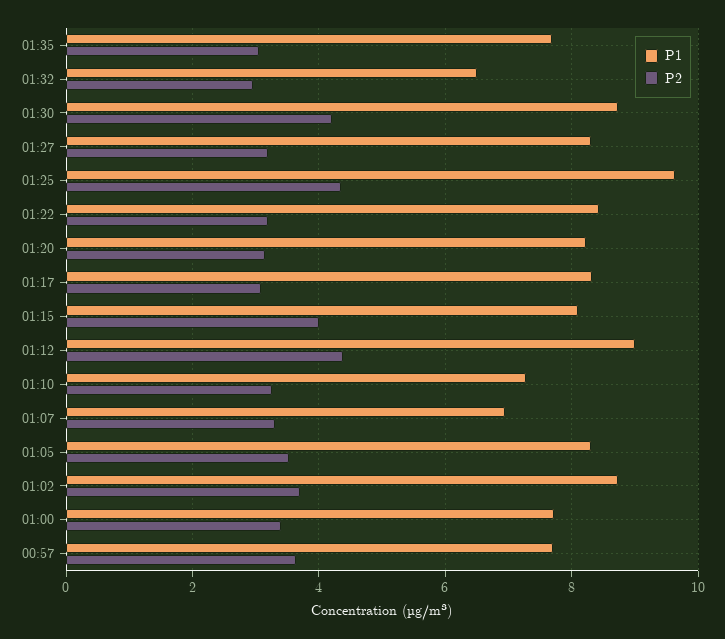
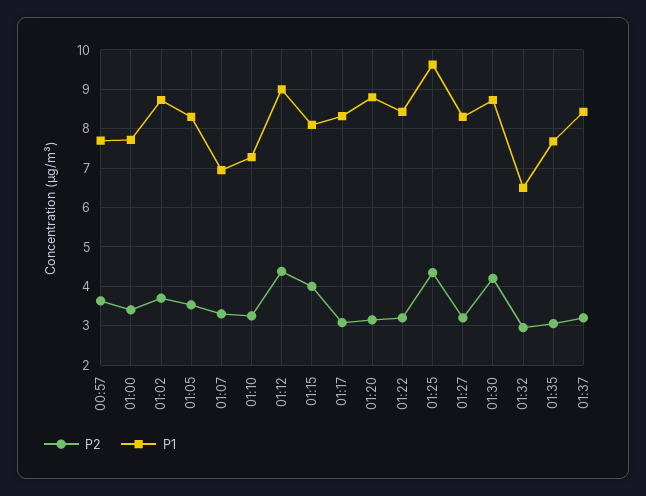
P1, 01:20: 8.2 -> 8.8
P2, 01:37: none -> 3.2
P1, 01:37: none -> 8.4

